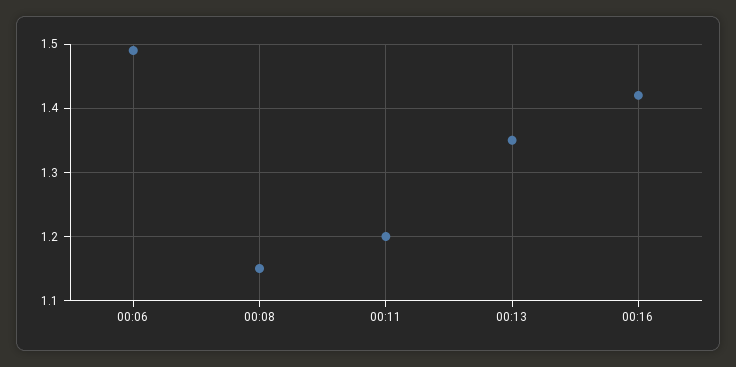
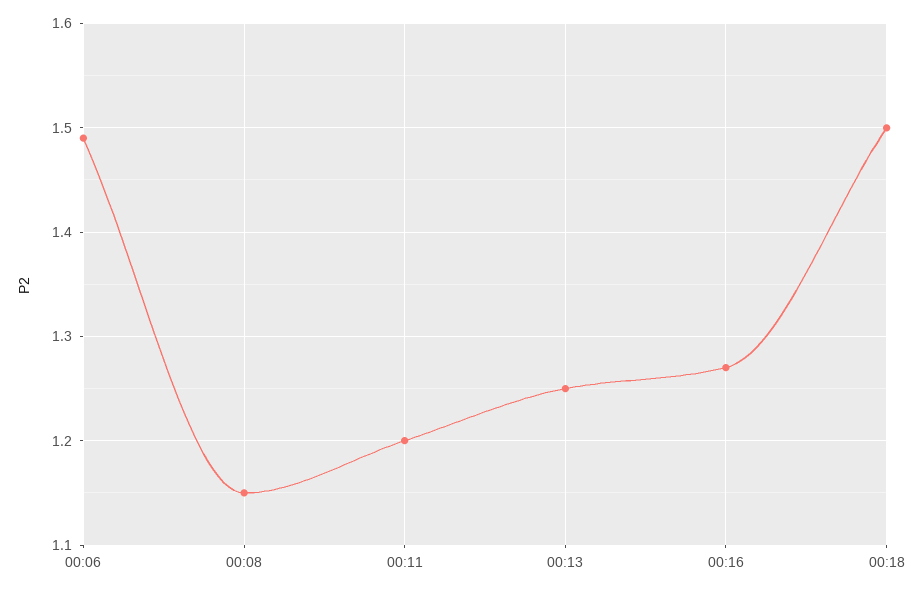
00:13: 1.35 -> 1.25
00:16: 1.42 -> 1.27
00:18: none -> 1.5

